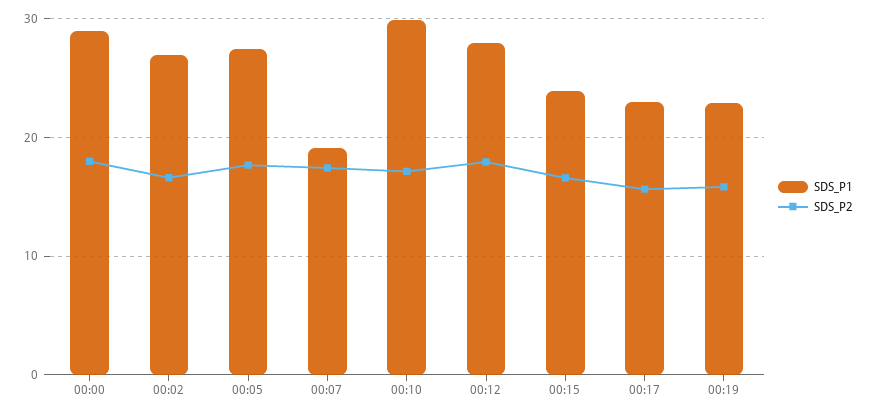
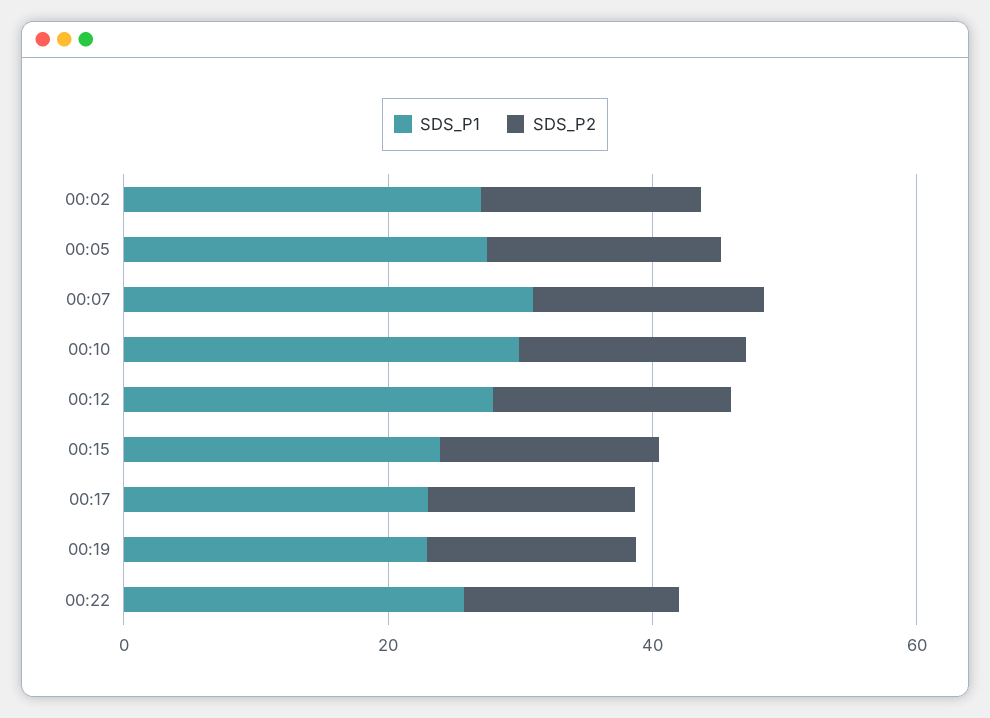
SDS_P1, 00:00: 29 -> none
SDS_P2, 00:00: 18 -> none
SDS_P1, 00:07: 19 -> 30
SDS_P1, 00:22: none -> 25
SDS_P2, 00:22: none -> 15

